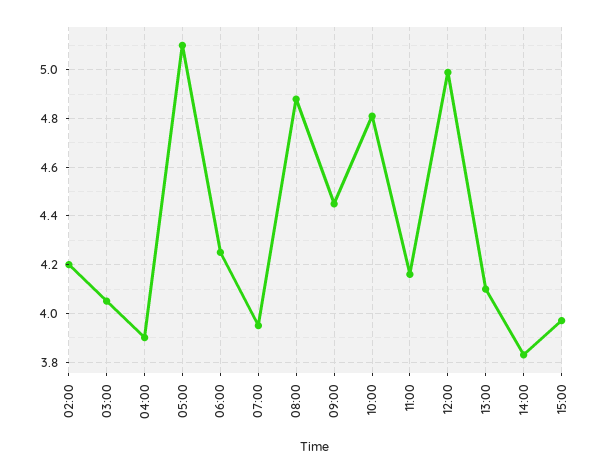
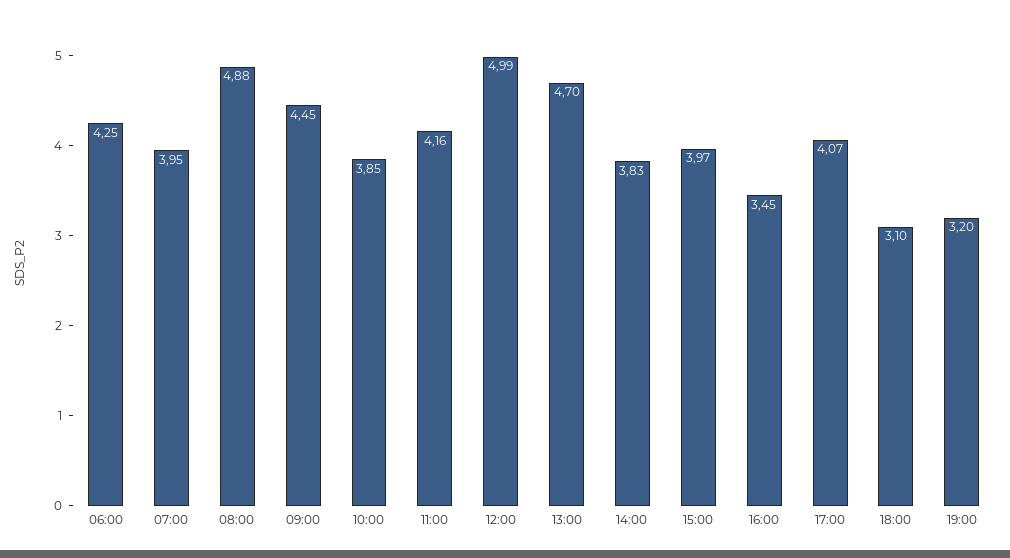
02:00: 4.2 -> none
03:00: 4.05 -> none
04:00: 3.9 -> none
05:00: 5.1 -> none
10:00: 4.8 -> 3.85
13:00: 4.1 -> 4.7
16:00: none -> 3.45
17:00: none -> 4.07
18:00: none -> 3.1
19:00: none -> 3.2

